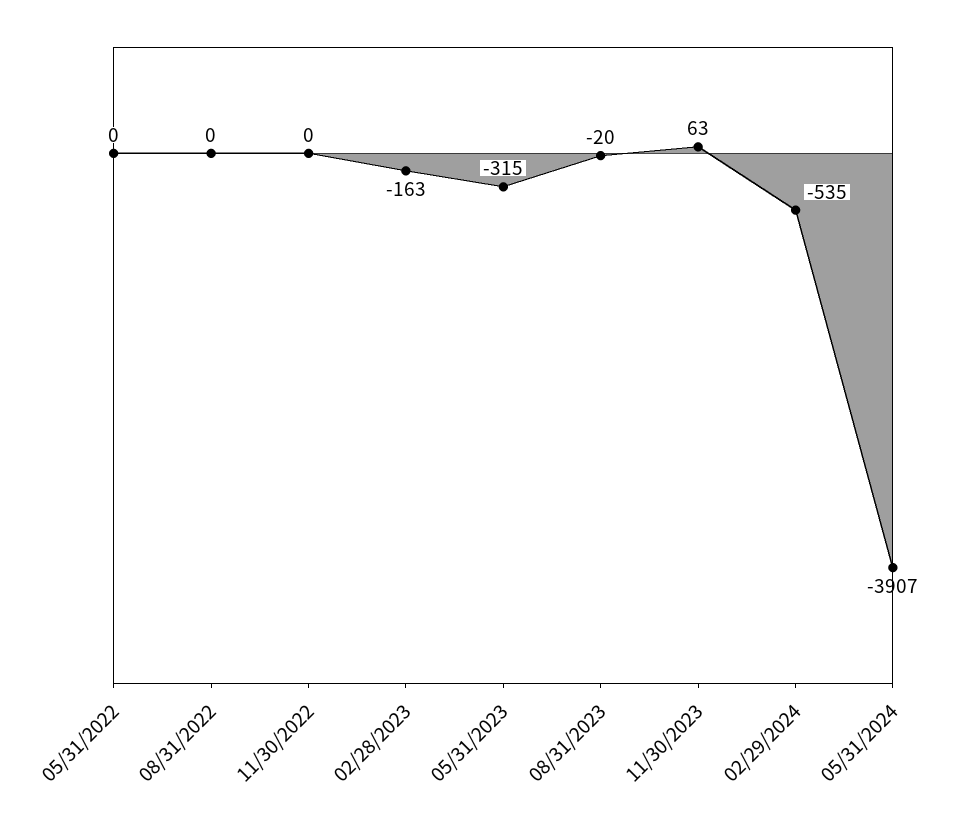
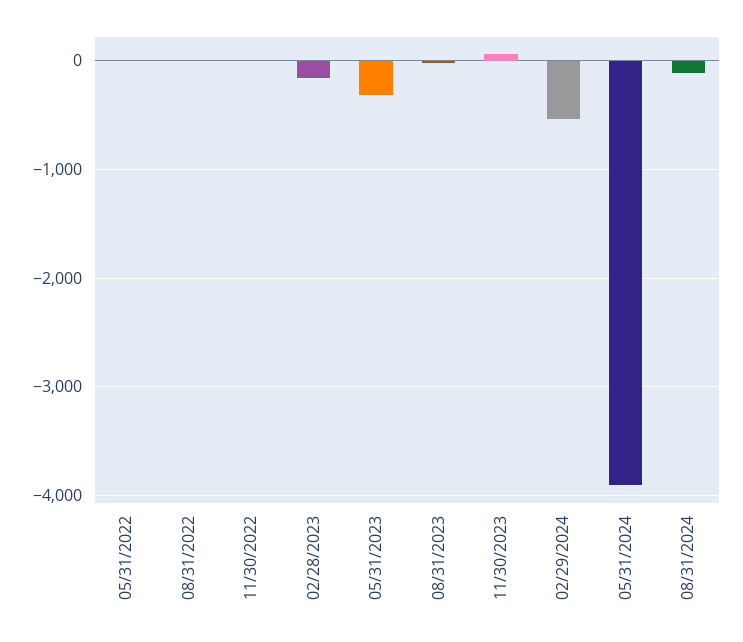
08/31/2024: none -> -100

